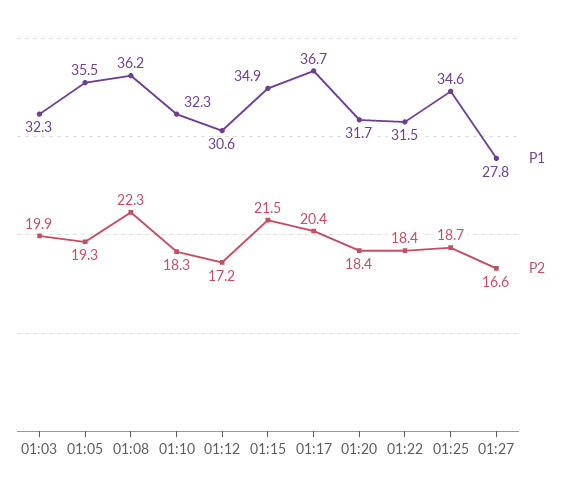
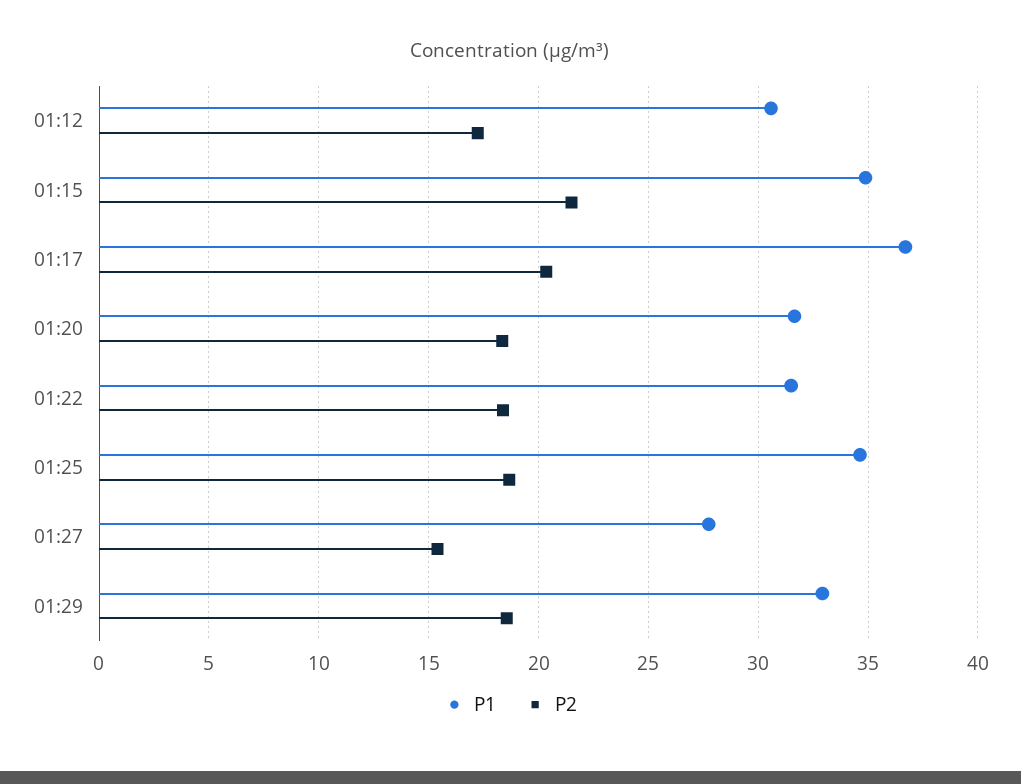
P1, 01:03: 32.3 -> none
P2, 01:03: 19.9 -> none
P1, 01:05: 35.5 -> none
P2, 01:05: 19.3 -> none
P1, 01:08: 36.2 -> none
P2, 01:08: 22.3 -> none
P1, 01:10: 32.3 -> none
P2, 01:10: 18.3 -> none
P2, 01:27: 16.6 -> 15.5
P1, 01:29: none -> 33
P2, 01:29: none -> 18.5

